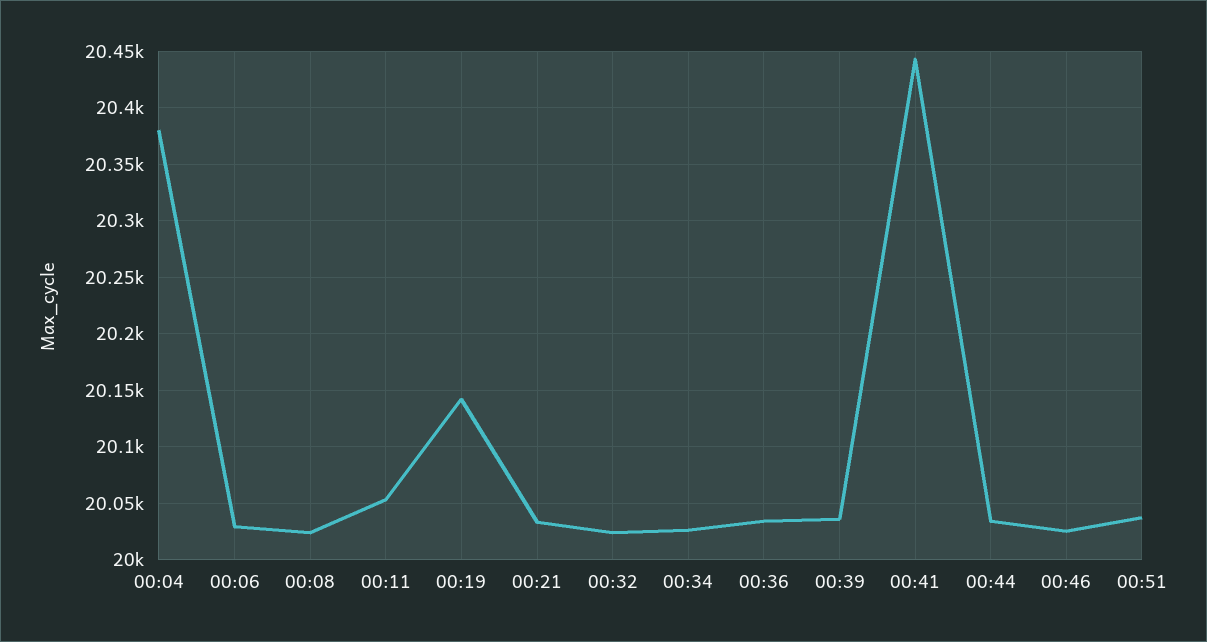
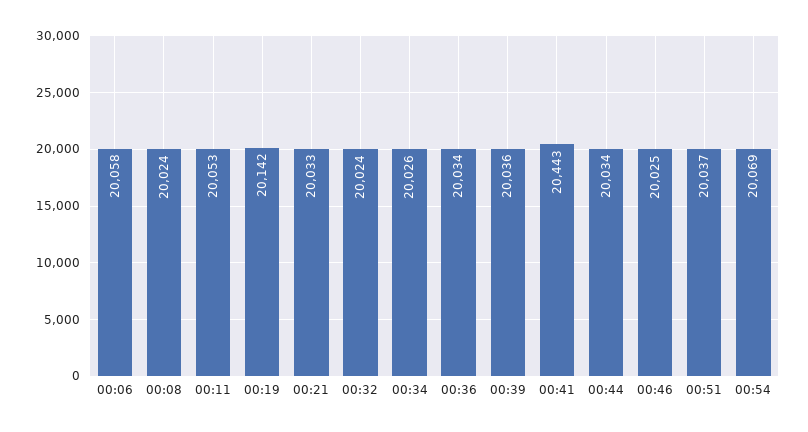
00:04: 20380 -> none
00:06: 20030 -> 20058
00:54: none -> 20069

